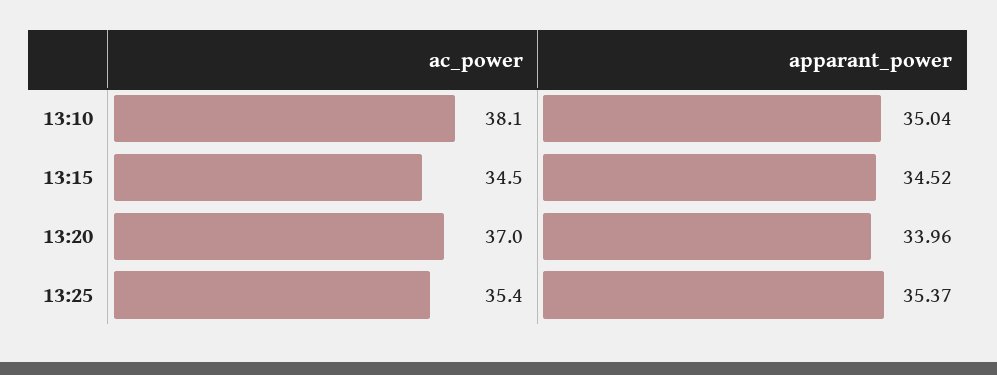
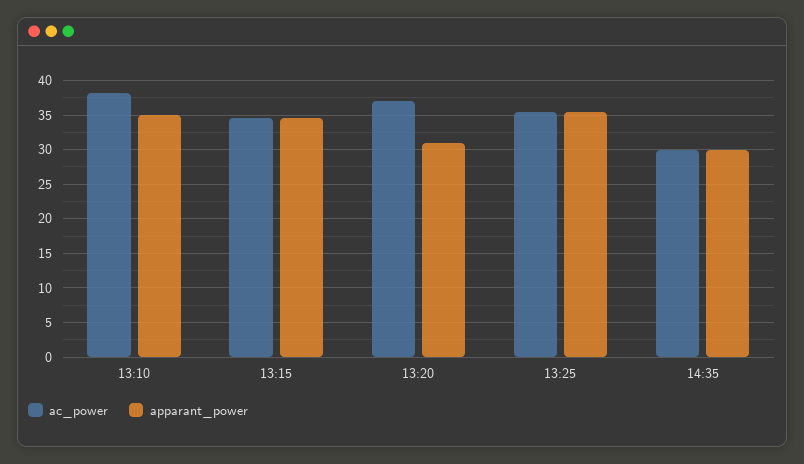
apparant_power, 13:20: 33.96 -> 31
ac_power, 14:35: none -> 30
apparant_power, 14:35: none -> 30

